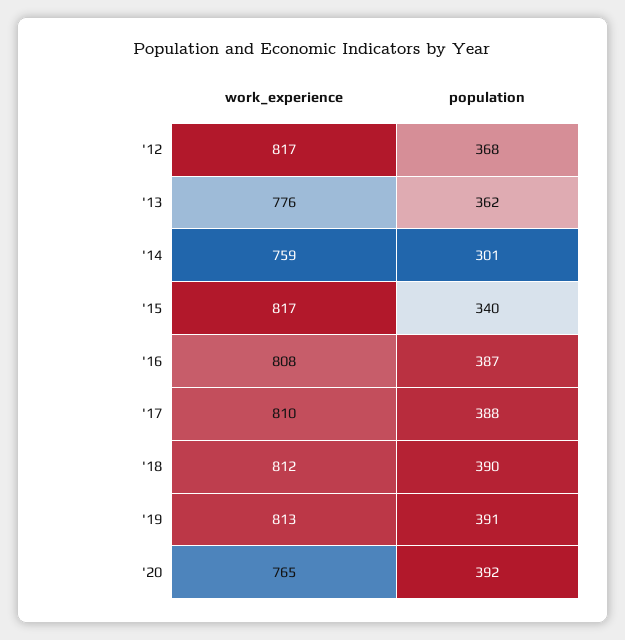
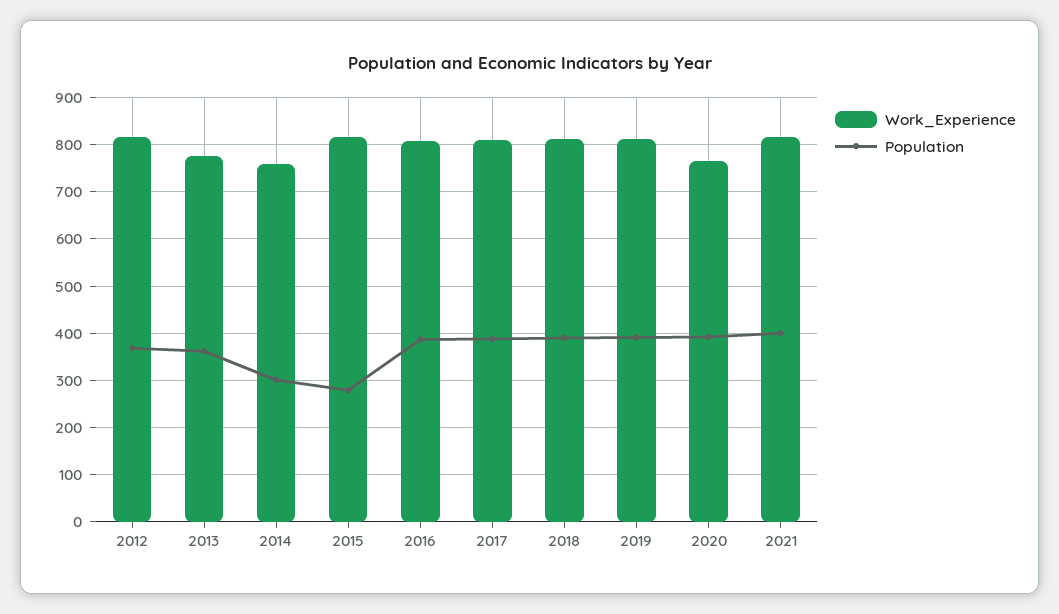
population, '15: 340 -> 280
work_experience, 2021: none -> 820
population, 2021: none -> 400

